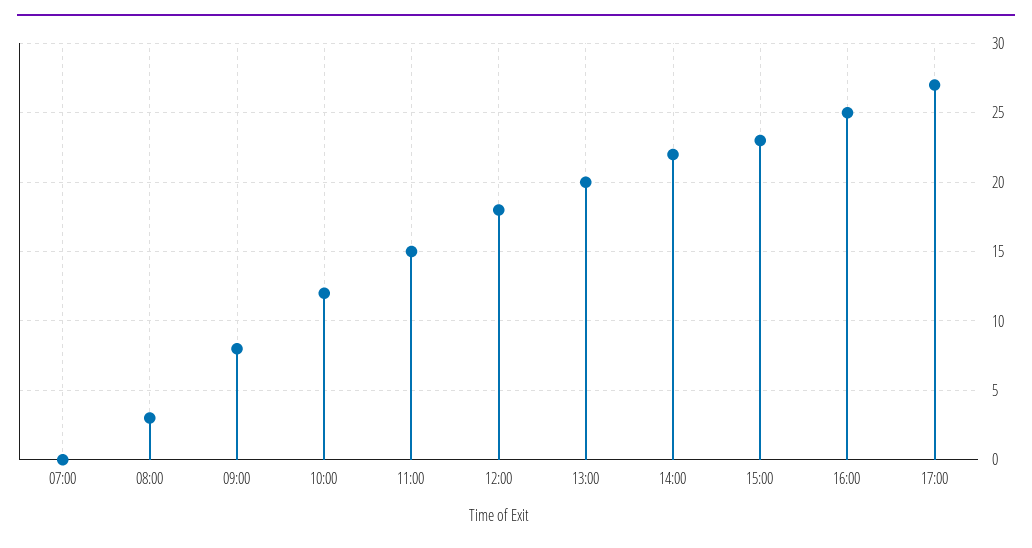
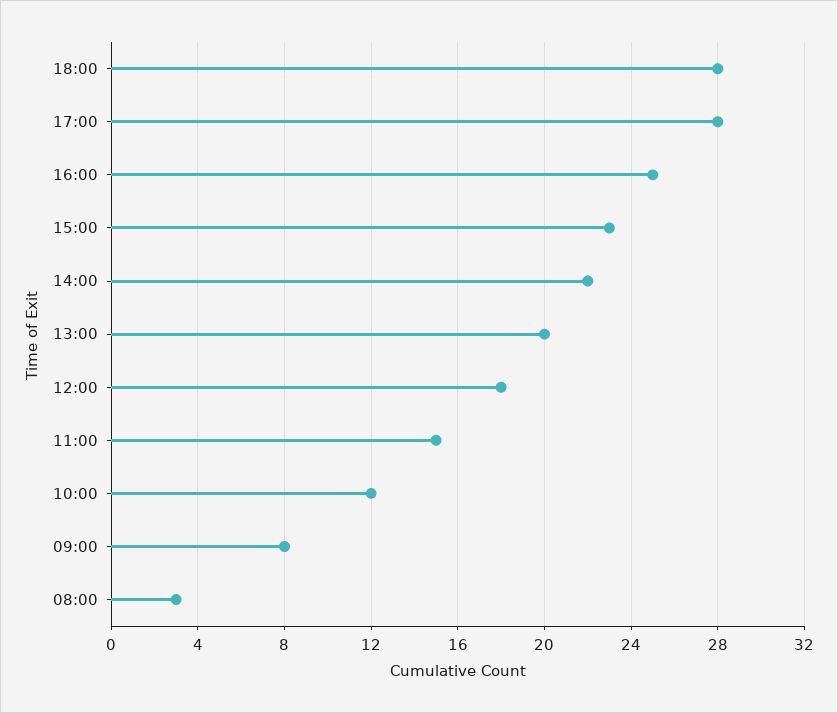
07:00: 0 -> none
17:00: 27 -> 28
18:00: none -> 28

